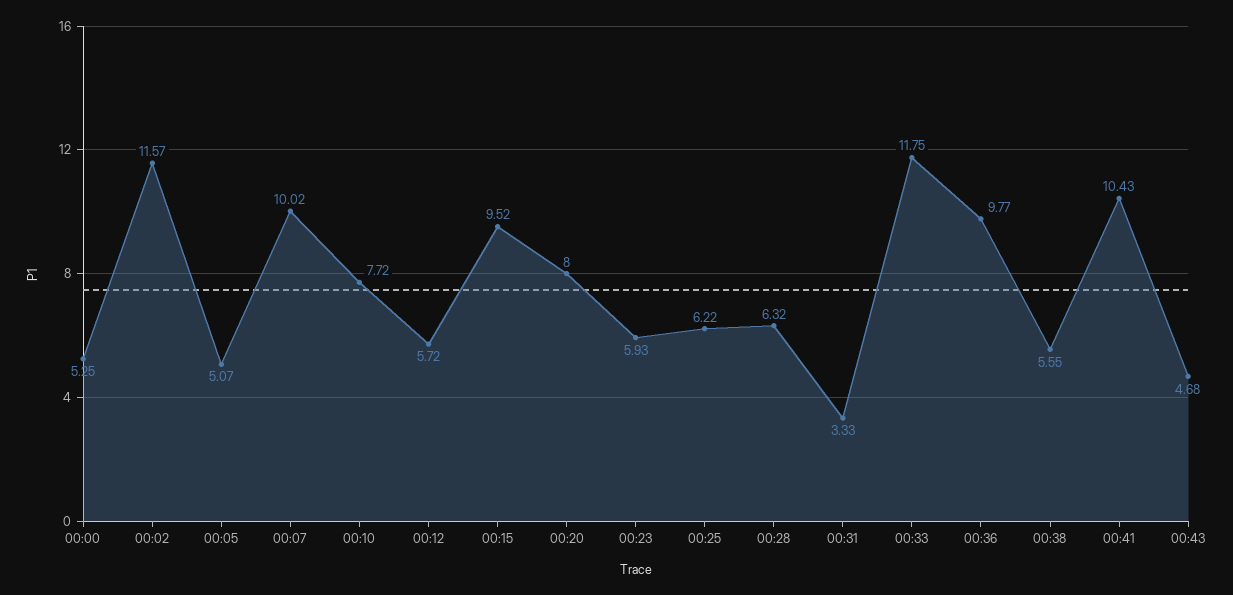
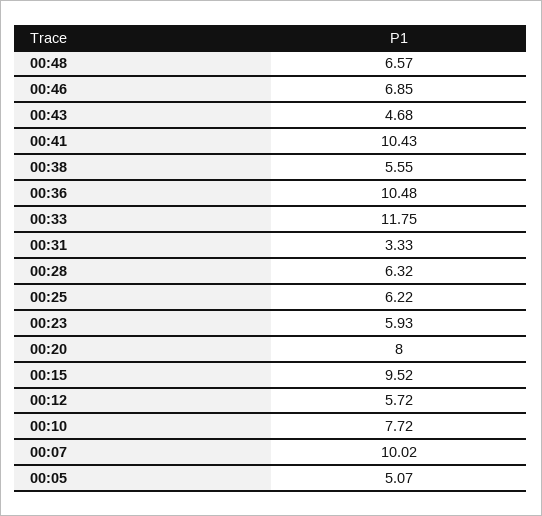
00:00: 5.25 -> none
00:02: 11.57 -> none
00:36: 9.77 -> 10.48
00:48: none -> 6.57
00:46: none -> 6.85

